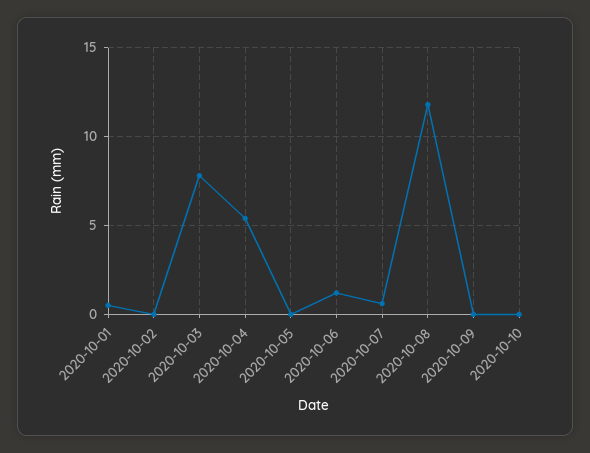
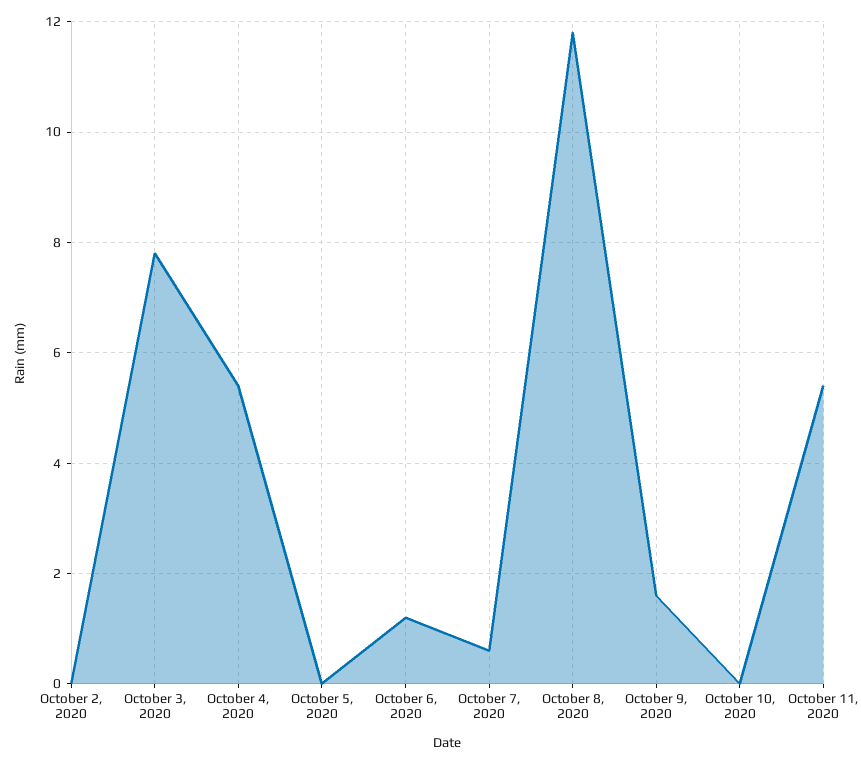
2020-10-01: 0.5 -> none
2020-10-09: 0 -> 1.5
October 11, 2020: none -> 5.5

